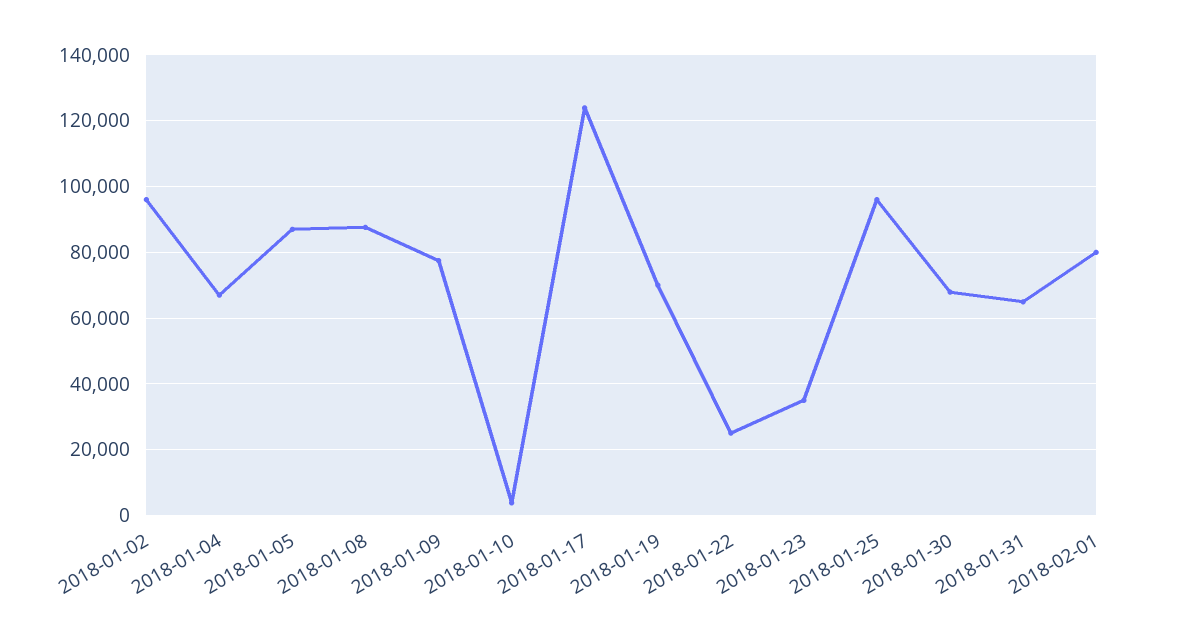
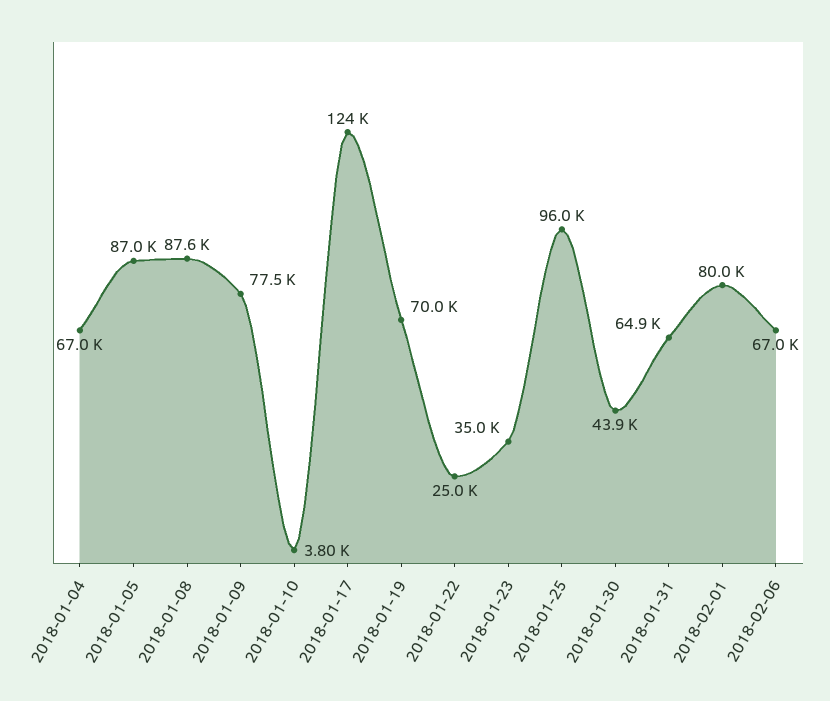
2018-01-02: 96000 -> none
2018-01-30: 68000 -> 43900
2018-02-06: none -> 67000

